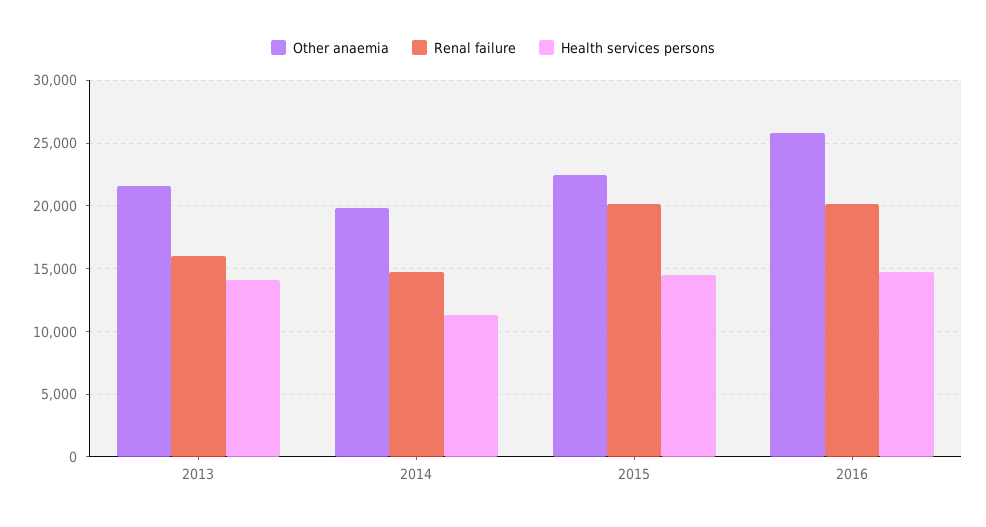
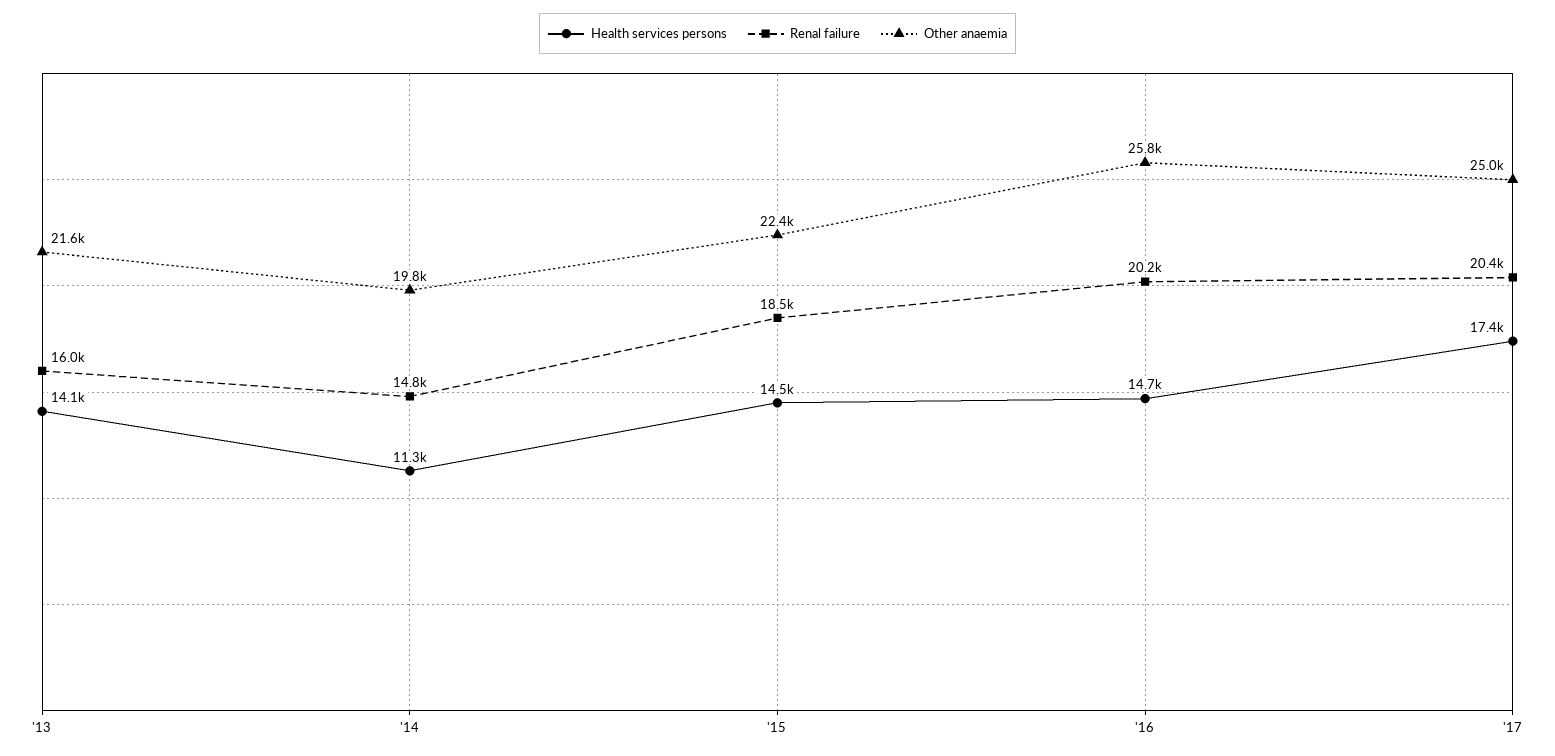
Renal failure, 2015: 20000 -> 18500
Health services persons, '17: none -> 17400
Renal failure, '17: none -> 20400
Other anaemia, '17: none -> 25000

